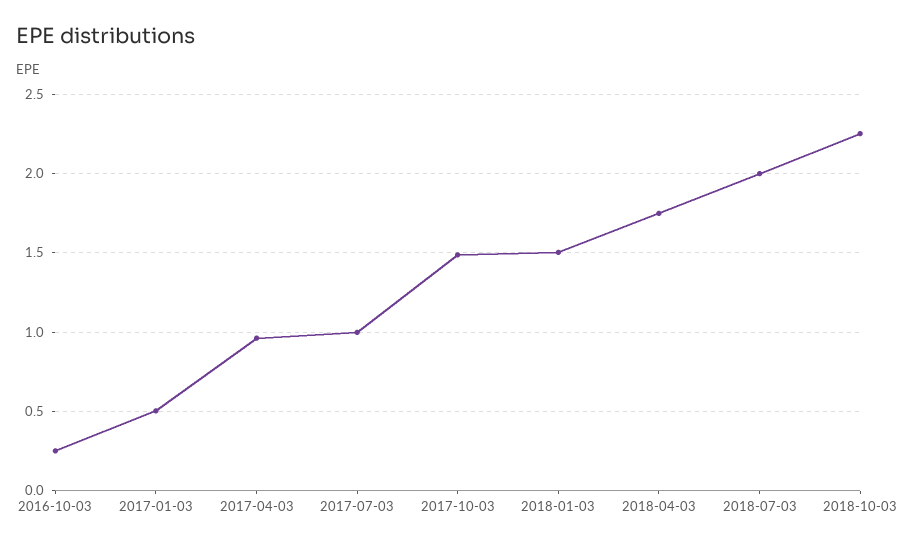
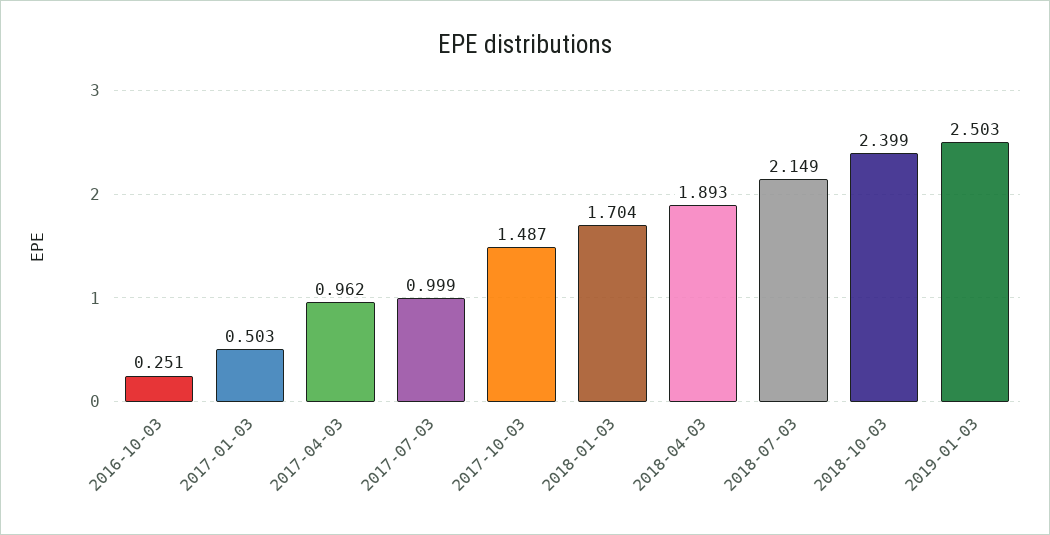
2018-01-03: 1.5 -> 1.704
2018-04-03: 1.75 -> 1.893
2018-07-03: 2 -> 2.149
2018-10-03: 2.25 -> 2.399
2019-01-03: none -> 2.503

